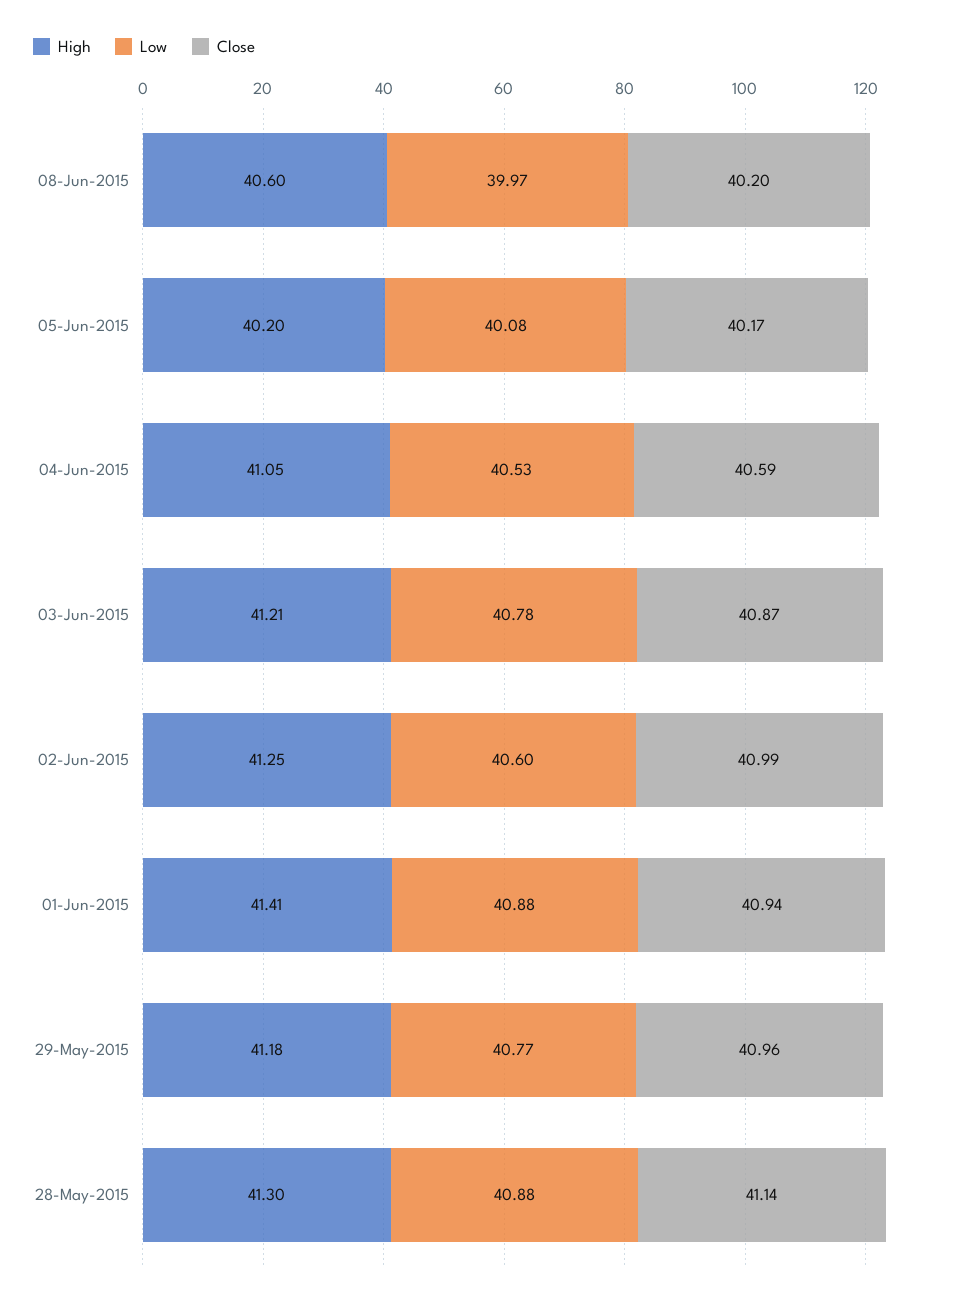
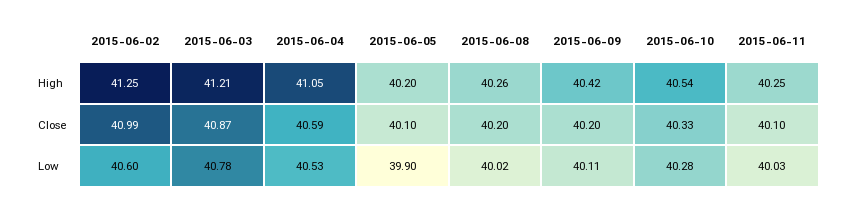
High, 08-Jun-2015: 40.6 -> 40.26
Low, 08-Jun-2015: 39.97 -> 40.02
Low, 05-Jun-2015: 40.08 -> 39.9
Close, 05-Jun-2015: 40.17 -> 40.1
High, 01-Jun-2015: 41.41 -> none
Low, 01-Jun-2015: 40.88 -> none
Close, 01-Jun-2015: 40.94 -> none
High, 29-May-2015: 41.18 -> none
Low, 29-May-2015: 40.77 -> none
Close, 29-May-2015: 40.96 -> none
High, 28-May-2015: 41.3 -> none
Low, 28-May-2015: 40.88 -> none
Close, 28-May-2015: 41.14 -> none
High, 2015-06-09: none -> 40.42
High, 2015-06-10: none -> 40.54
High, 2015-06-11: none -> 40.25
Close, 2015-06-09: none -> 40.2
Close, 2015-06-10: none -> 40.33
Close, 2015-06-11: none -> 40.1
Low, 2015-06-09: none -> 40.11
Low, 2015-06-10: none -> 40.28
Low, 2015-06-11: none -> 40.03

